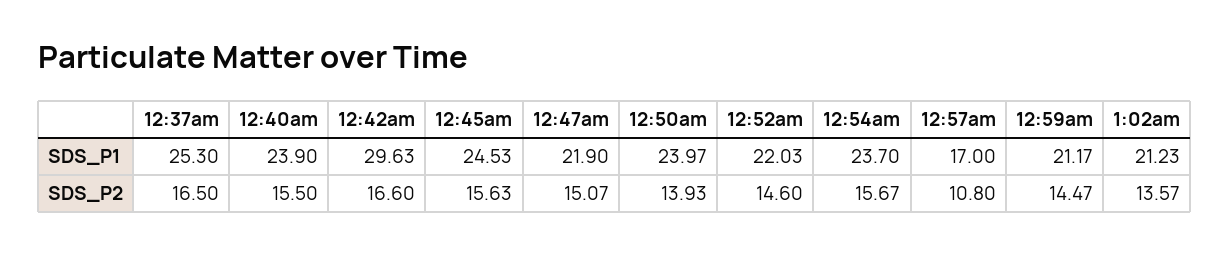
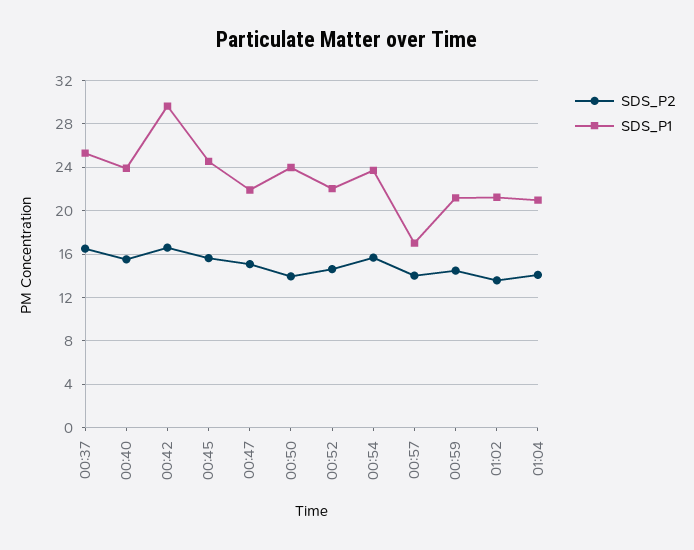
SDS_P2, 12:57am: 10.8 -> 14
SDS_P2, 01:04: none -> 14
SDS_P1, 01:04: none -> 21

